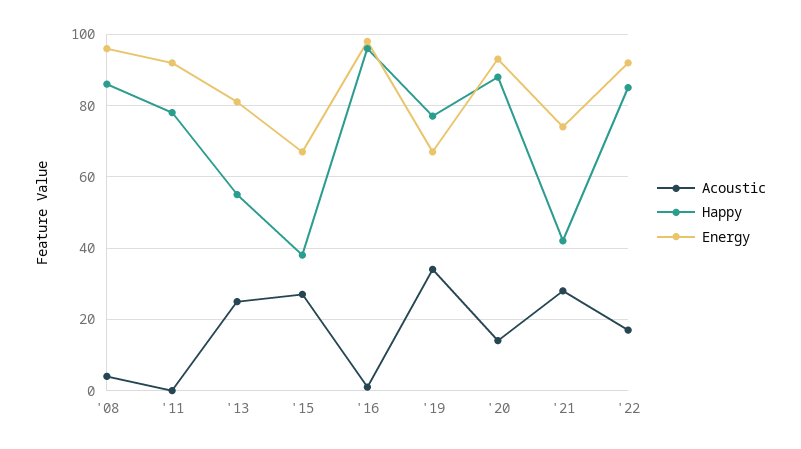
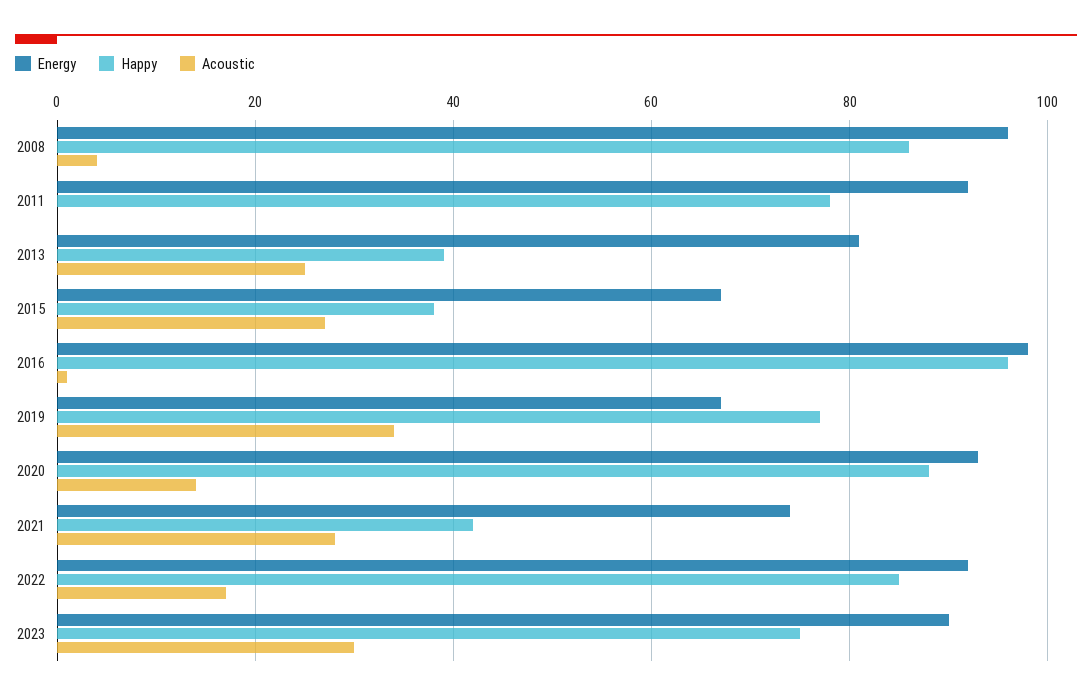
Happy, '13: 55 -> 40
Energy, 2023: none -> 90
Happy, 2023: none -> 75
Acoustic, 2023: none -> 30

